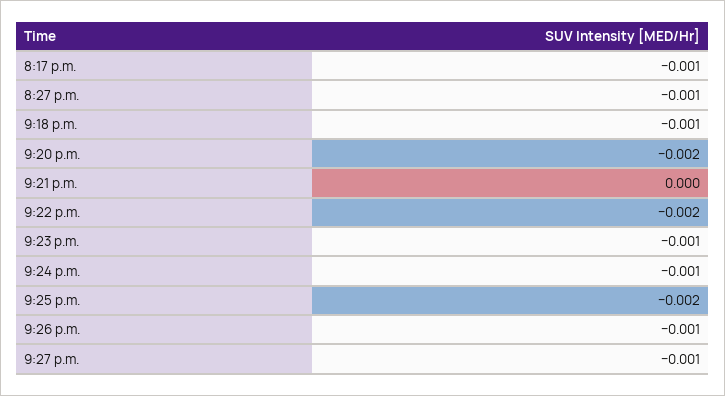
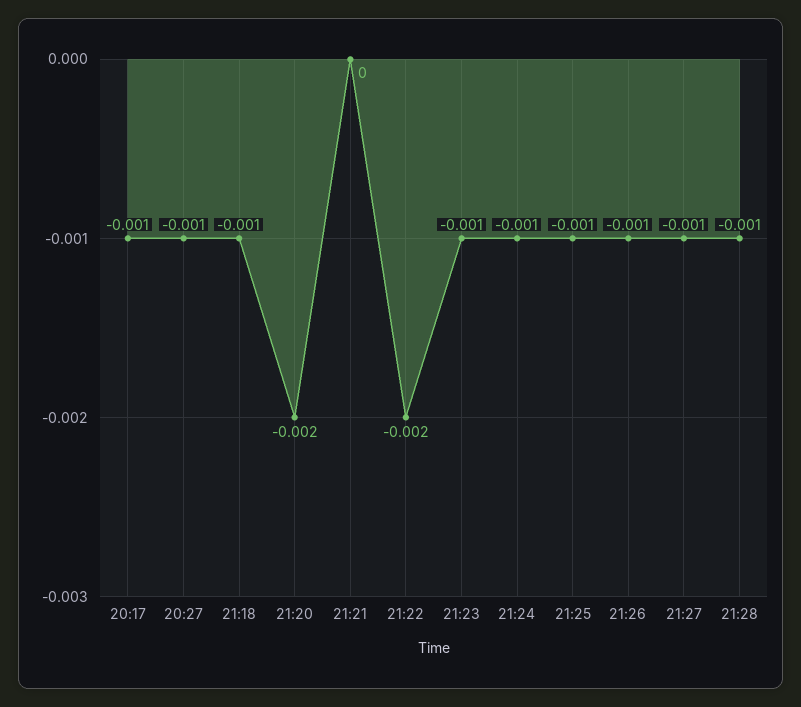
9:25 p.m.: -0.002 -> -0.001
21:28: none -> -0.001

